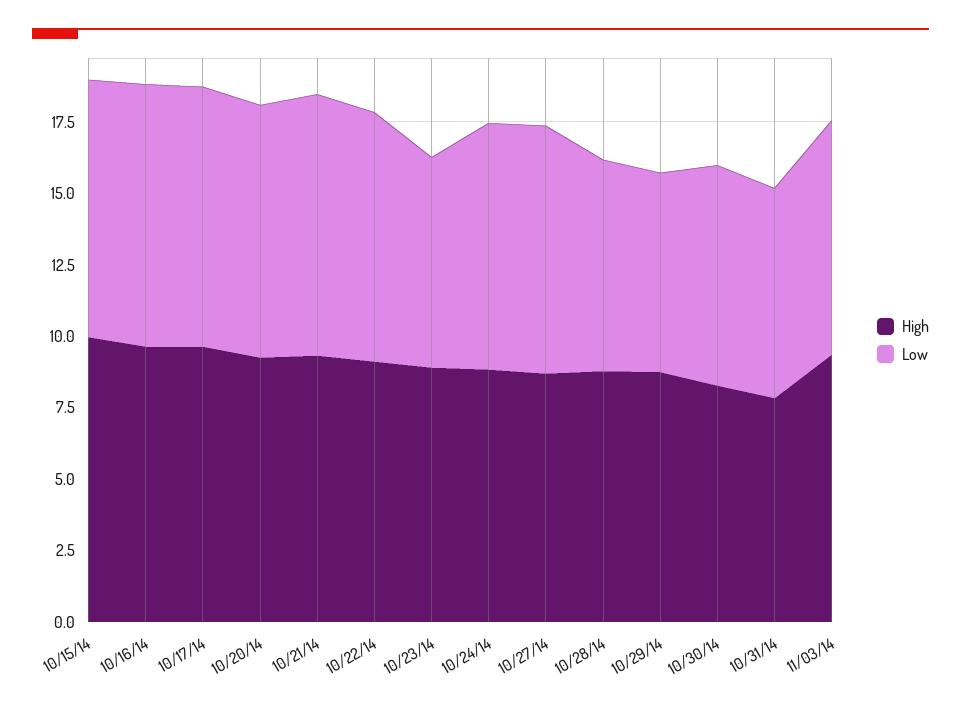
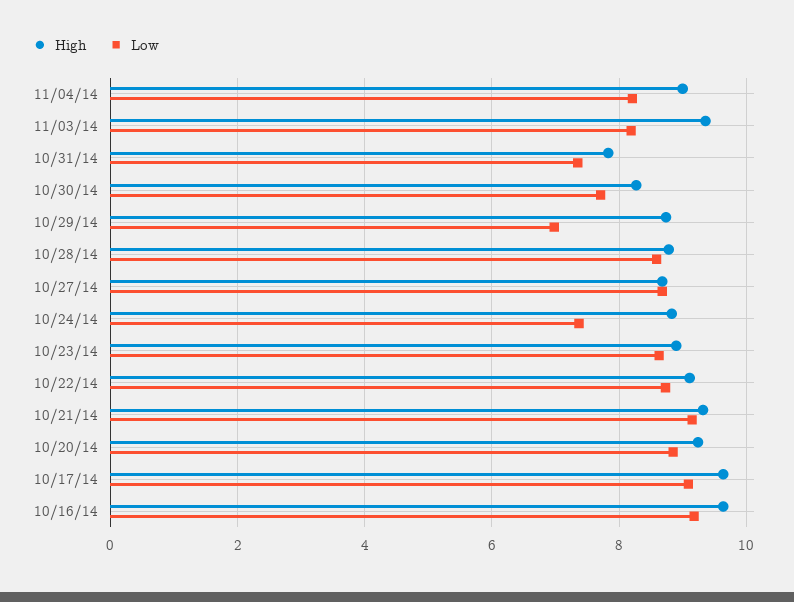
High, 10/15/14: 10 -> none
Low, 10/15/14: 9 -> none
Low, 10/23/14: 7.5 -> 8.6
Low, 10/24/14: 8.5 -> 7.4
Low, 10/28/14: 7.5 -> 8.6
High, 11/04/14: none -> 9
Low, 11/04/14: none -> 8.2

